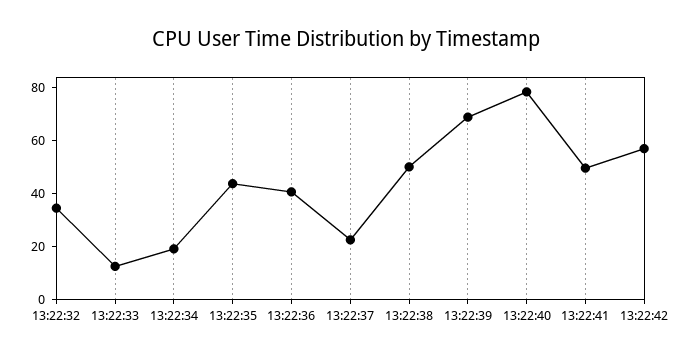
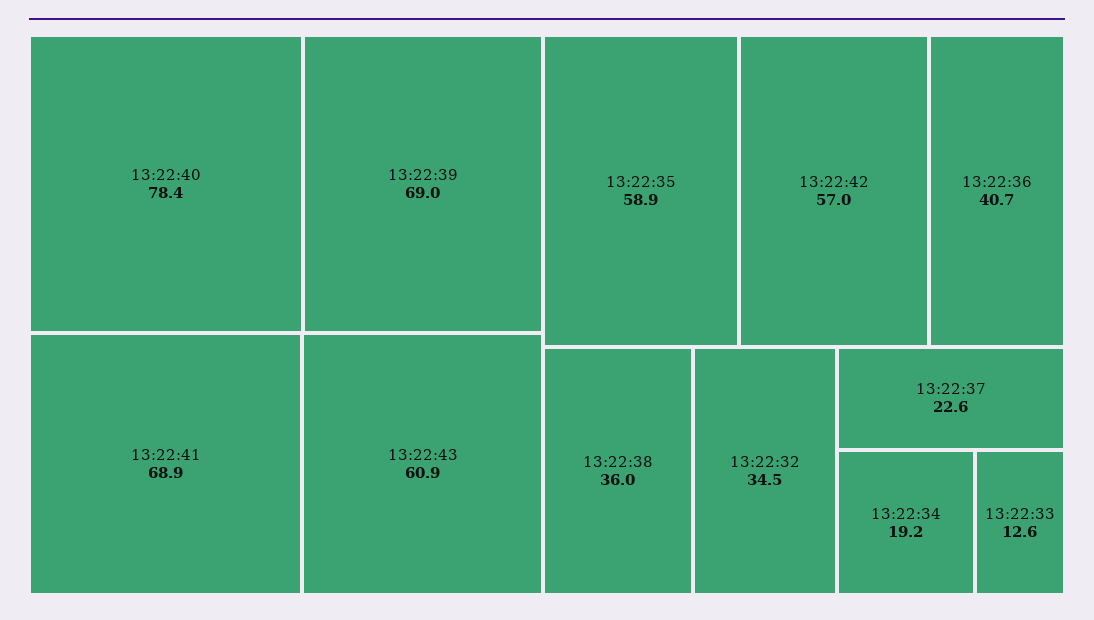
13:22:35: 45 -> 58.9
13:22:38: 50 -> 36
13:22:41: 50 -> 68.9
13:22:43: none -> 60.9

